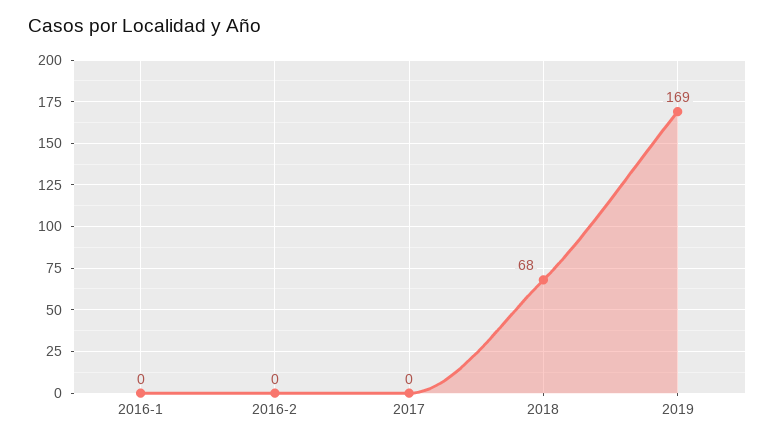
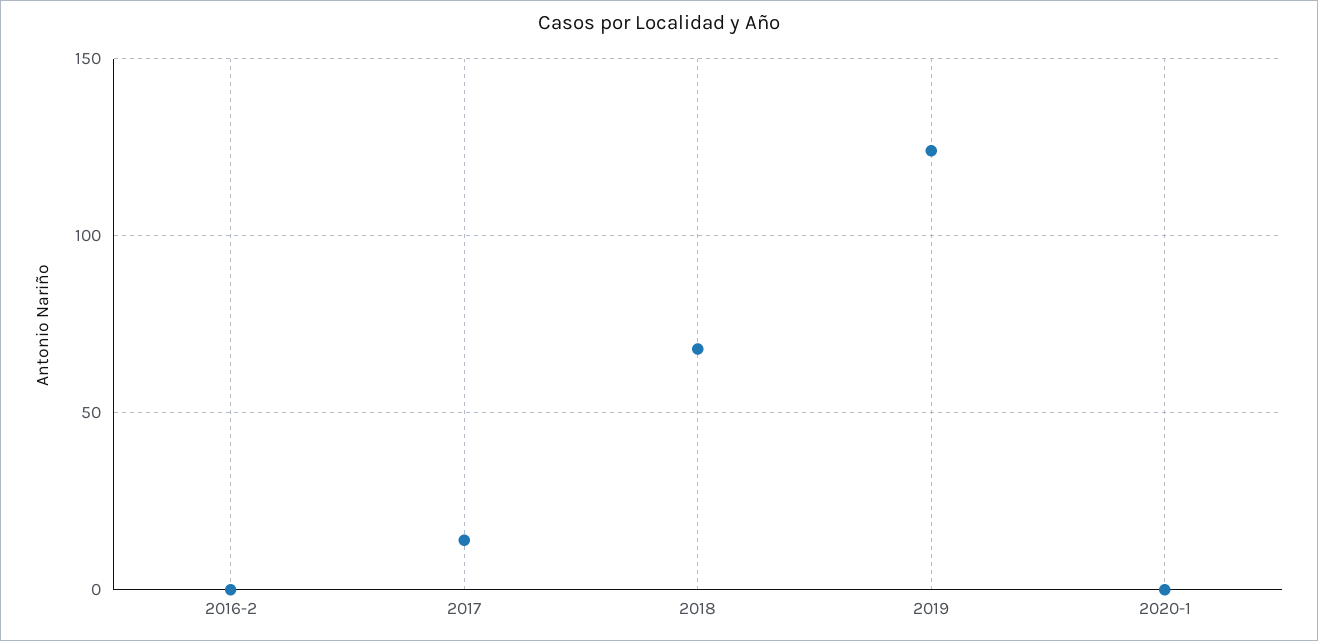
2016-1: 0 -> none
2017: 0 -> 15
2019: 169 -> 125
2020-1: none -> 0

